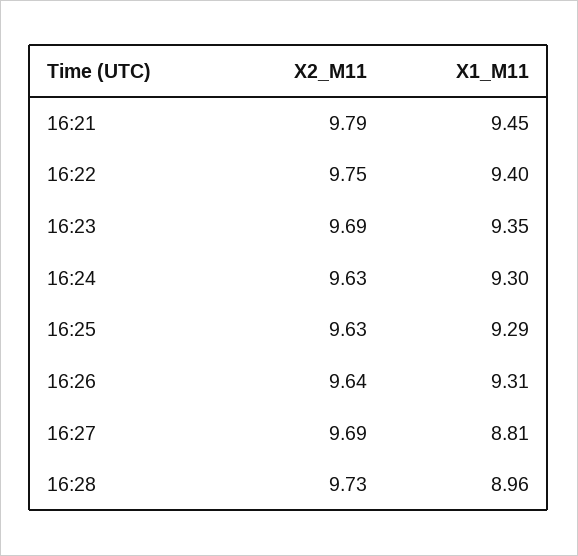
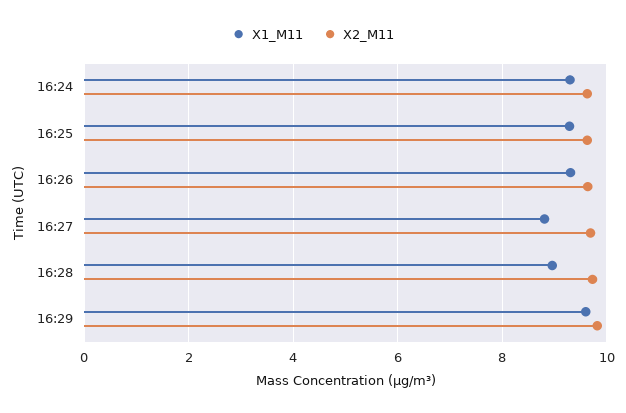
X2_M11, 16:21: 9.79 -> none
X1_M11, 16:21: 9.45 -> none
X2_M11, 16:22: 9.75 -> none
X1_M11, 16:22: 9.4 -> none
X2_M11, 16:23: 9.69 -> none
X1_M11, 16:23: 9.35 -> none
X1_M11, 16:29: none -> 9.6
X2_M11, 16:29: none -> 9.8

